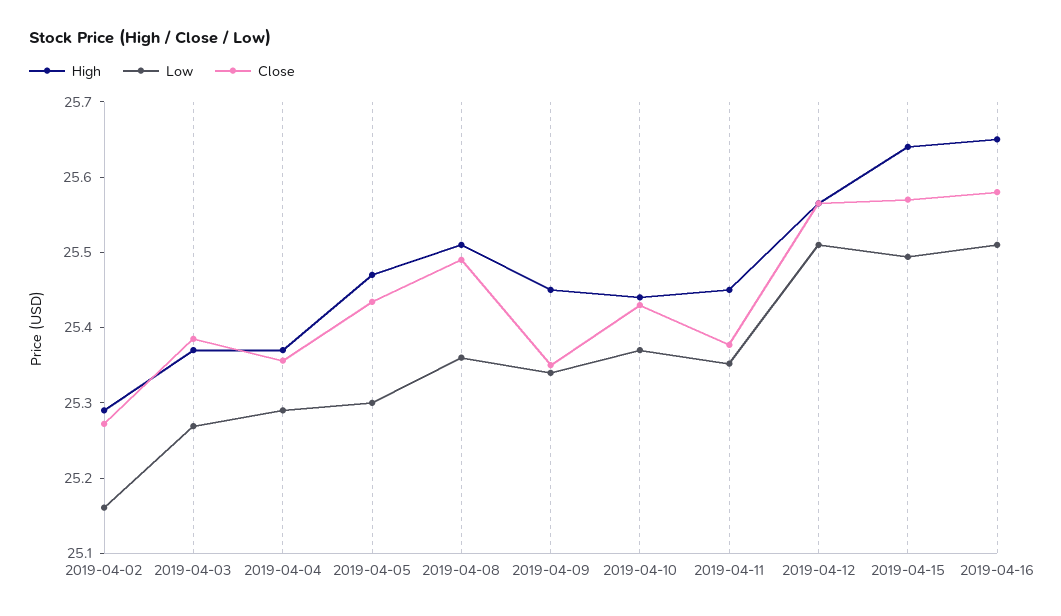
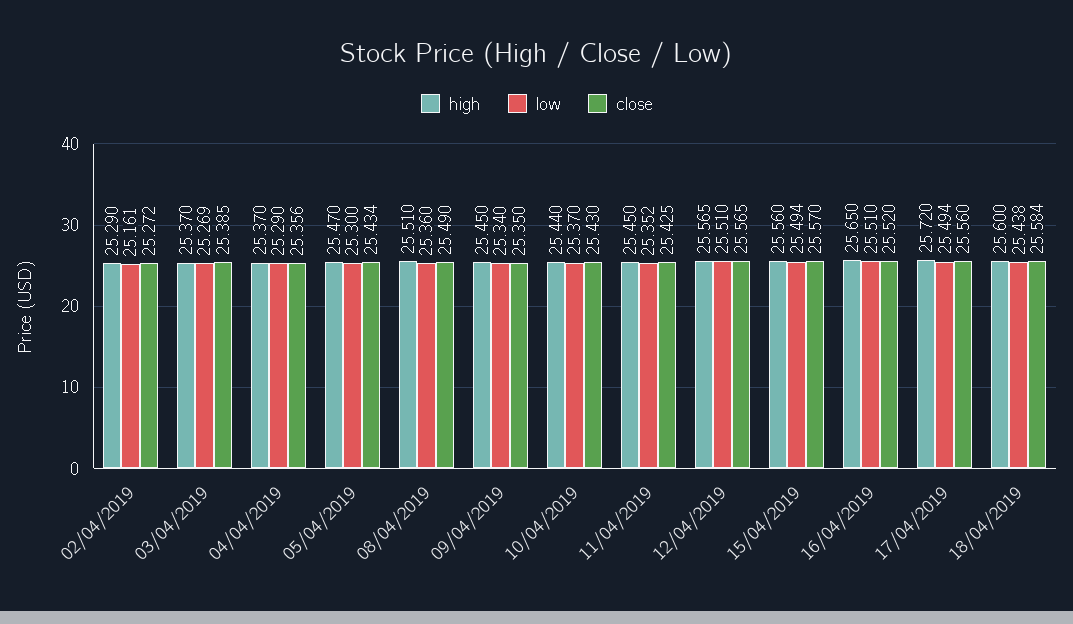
Close, 2019-04-11: 25.38 -> 25.425
High, 2019-04-15: 25.64 -> 25.56
Close, 2019-04-16: 25.58 -> 25.52
High, 17/04/2019: none -> 25.72
Low, 17/04/2019: none -> 25.494
Close, 17/04/2019: none -> 25.56
High, 18/04/2019: none -> 25.6
Low, 18/04/2019: none -> 25.438
Close, 18/04/2019: none -> 25.584

